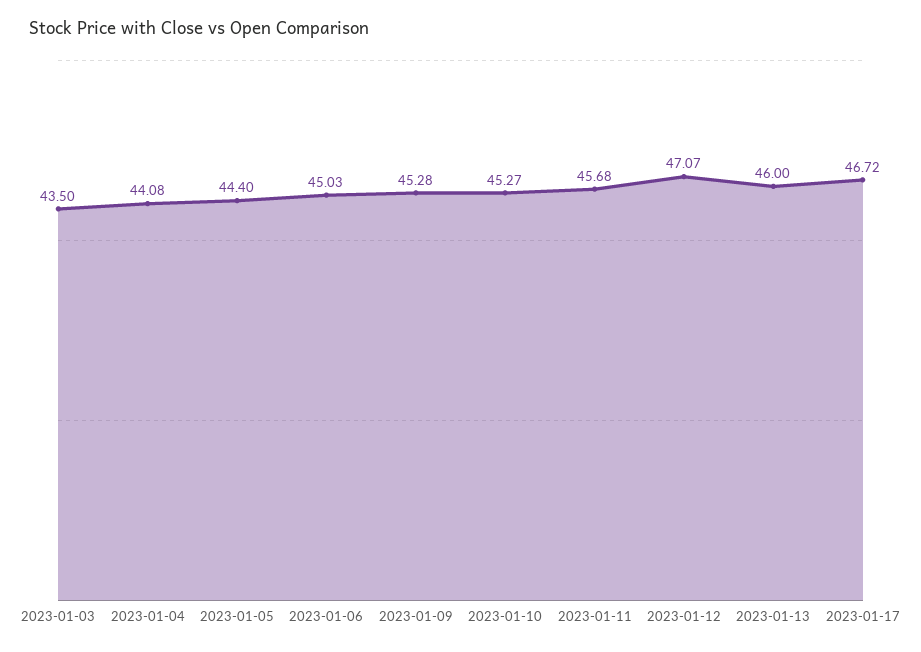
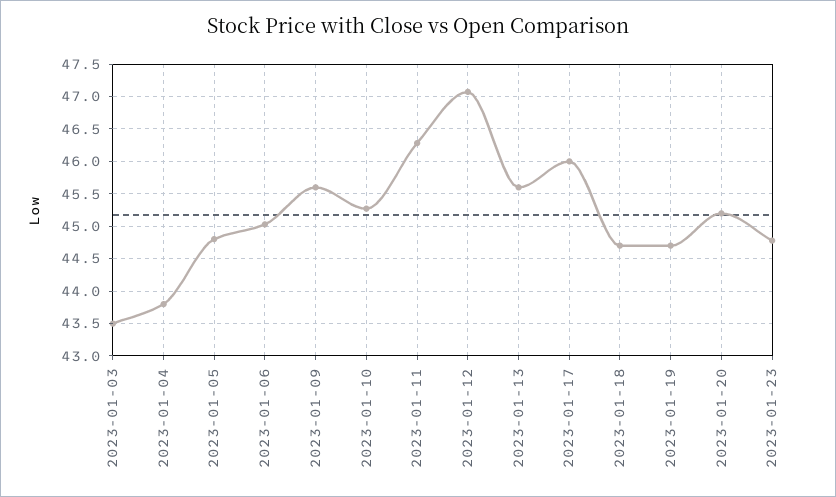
2023-01-04: 44.08 -> 43.8
2023-01-05: 44.4 -> 44.8
2023-01-09: 45.28 -> 45.6
2023-01-11: 45.68 -> 46.3
2023-01-13: 46 -> 45.6
2023-01-17: 46.72 -> 46
2023-01-18: none -> 44.7
2023-01-19: none -> 44.7
2023-01-20: none -> 45.2
2023-01-23: none -> 44.8

